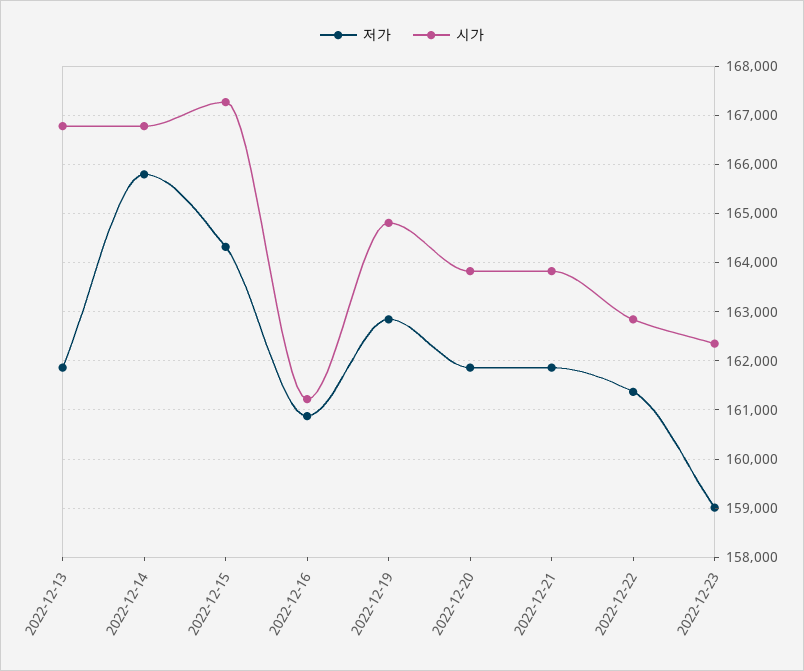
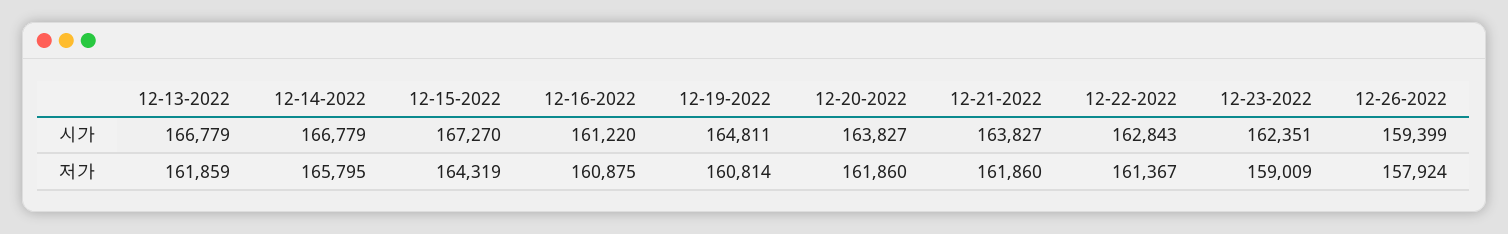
저가, 2022-12-19: 162800 -> 160814
시가, 12-26-2022: none -> 159399
저가, 12-26-2022: none -> 157924

